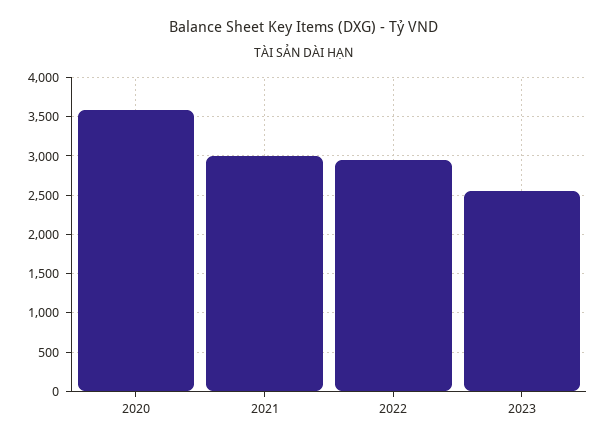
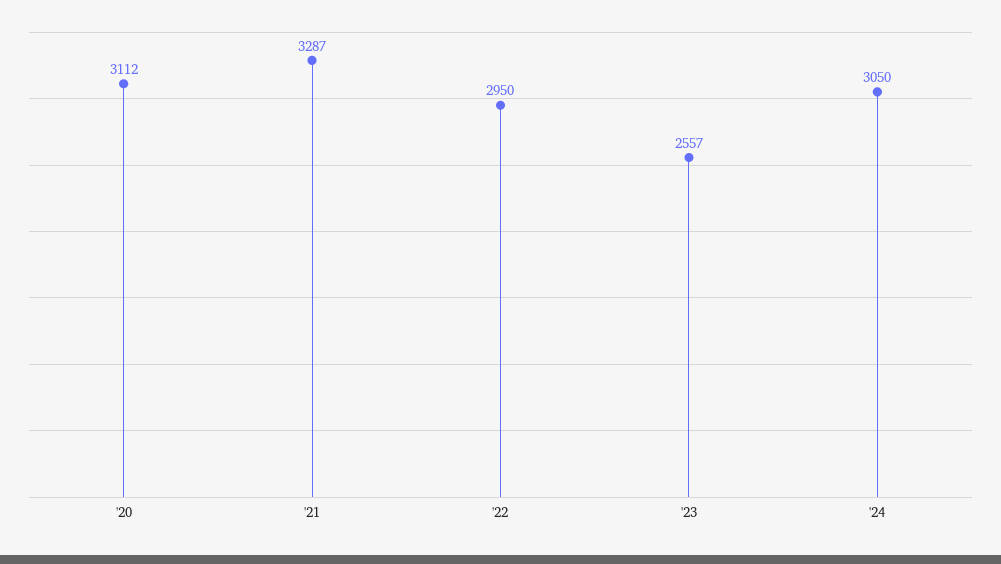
2020: 3600 -> 3112
2021: 3000 -> 3287
'24: none -> 3050

